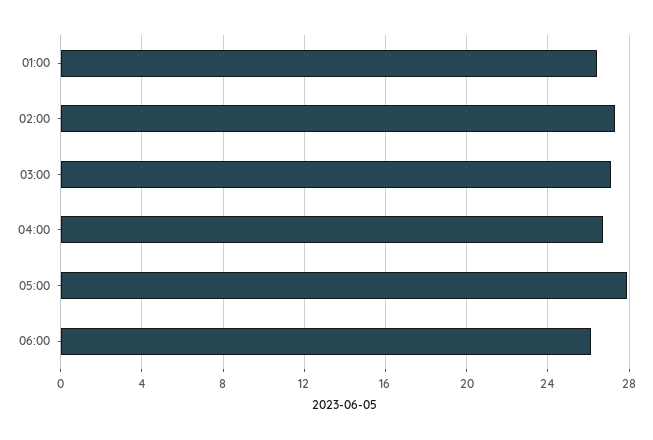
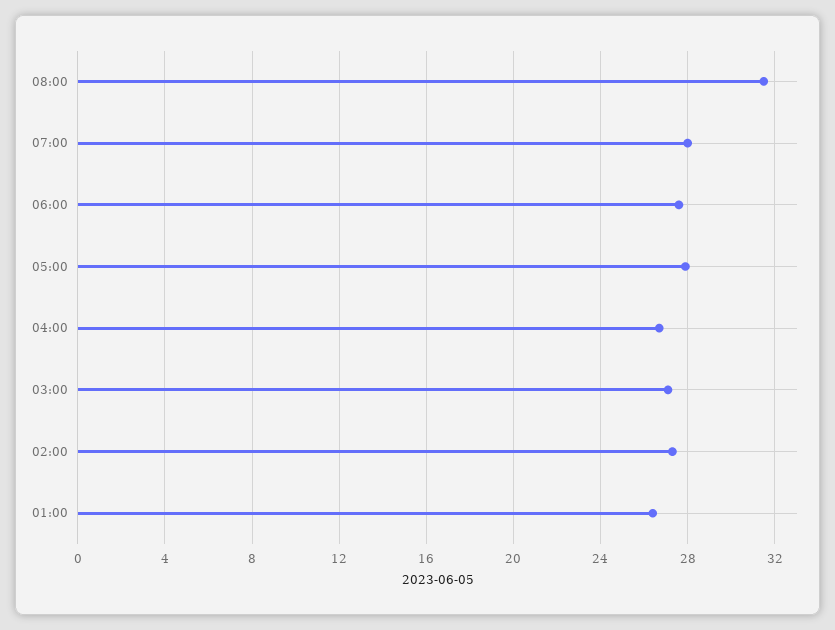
06:00: 26 -> 27.5
08:00: none -> 31.5
07:00: none -> 28

